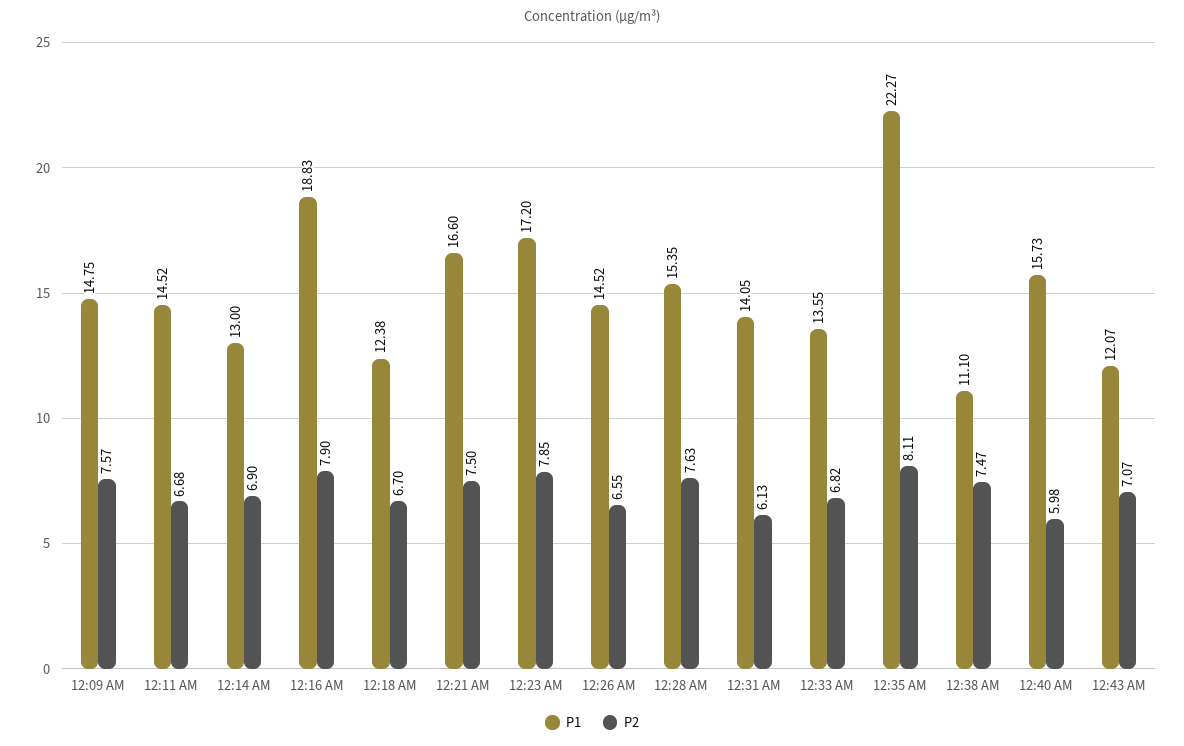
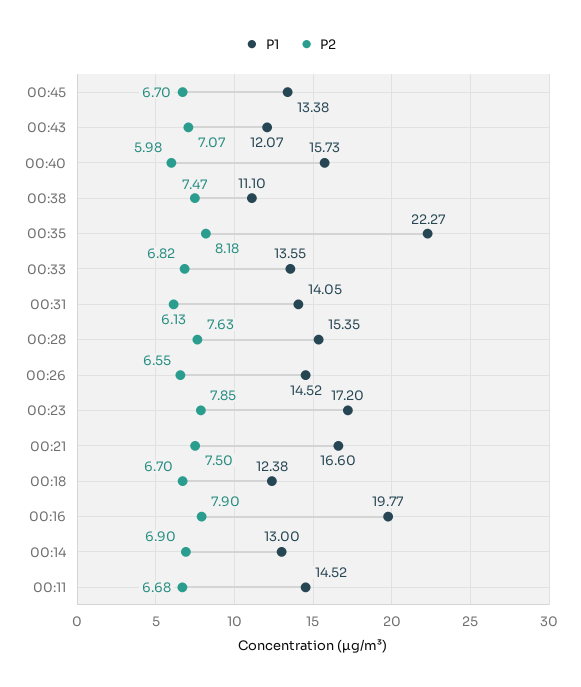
P1, 12:09 AM: 14.75 -> none
P2, 12:09 AM: 7.57 -> none
P1, 12:16 AM: 18.83 -> 19.77
P2, 12:35 AM: 8.11 -> 8.18
P1, 00:45: none -> 13.38
P2, 00:45: none -> 6.7

